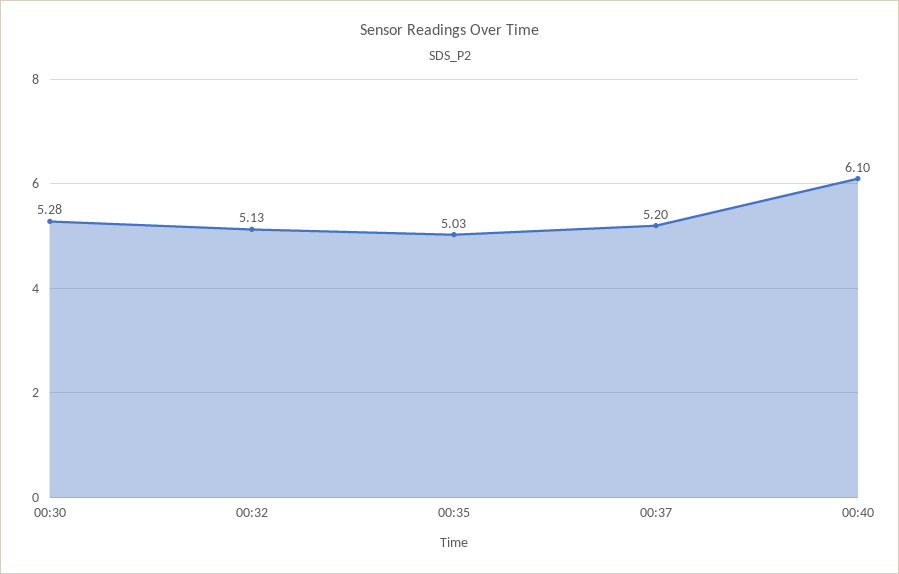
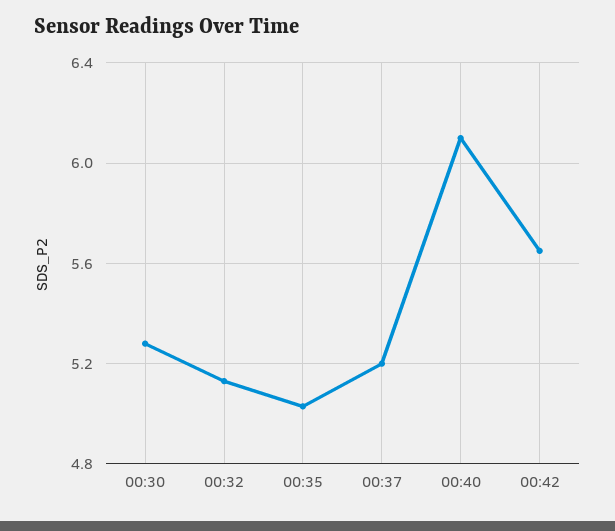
00:42: none -> 5.65

